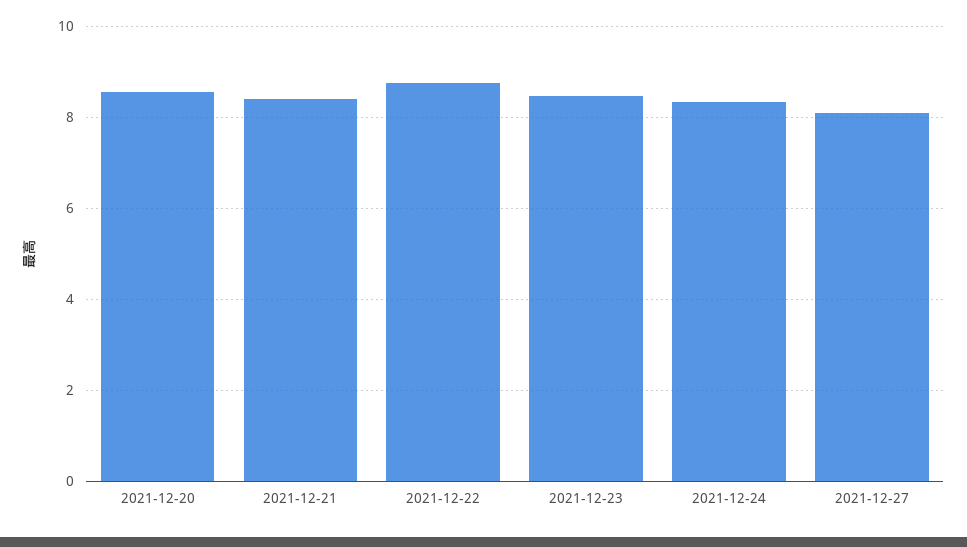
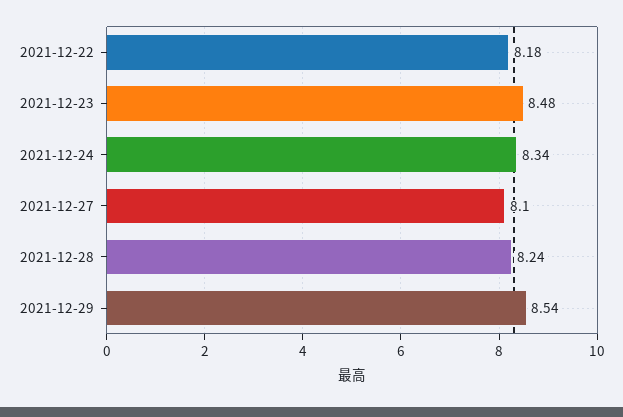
2021-12-20: 8.6 -> none
2021-12-21: 8.4 -> none
2021-12-22: 8.8 -> 8.18
2021-12-28: none -> 8.24
2021-12-29: none -> 8.54

